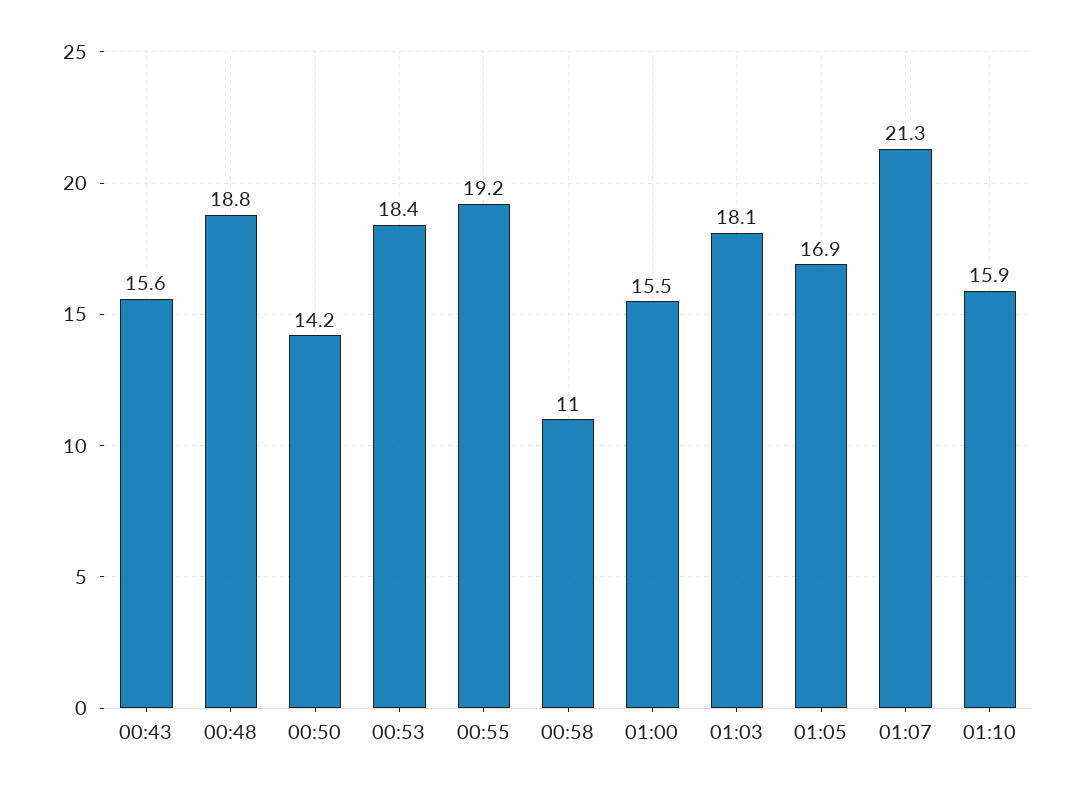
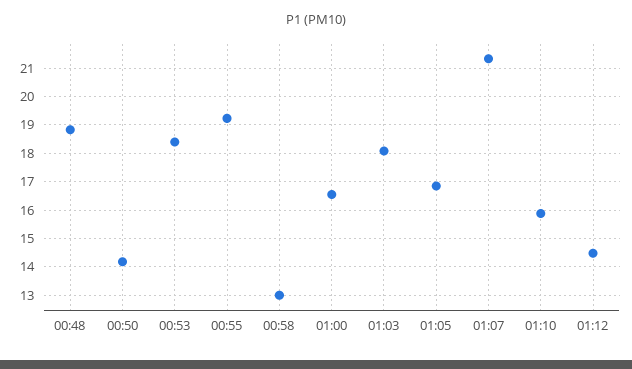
00:43: 15.6 -> none
00:58: 11 -> 13
01:00: 15.5 -> 16.5
01:12: none -> 14.5

